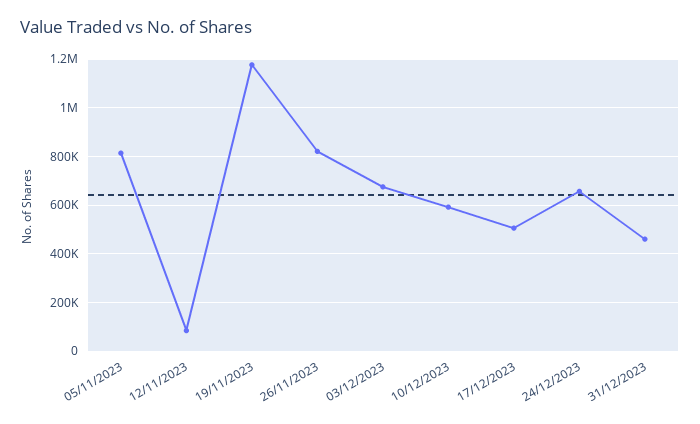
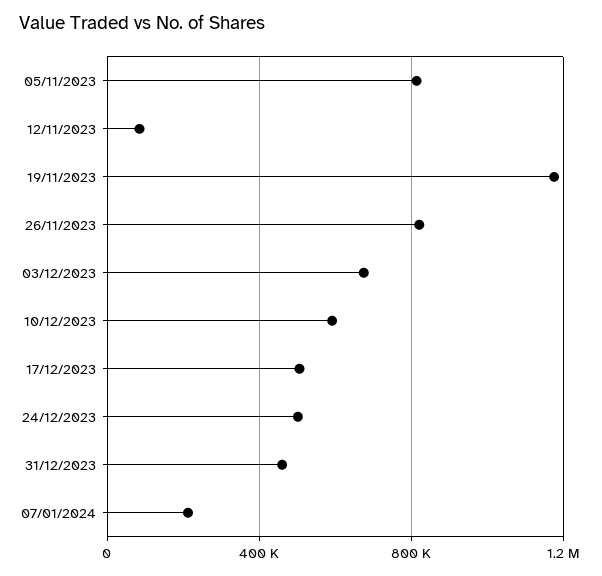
24/12/2023: 650000 -> 500000
07/01/2024: none -> 200000

